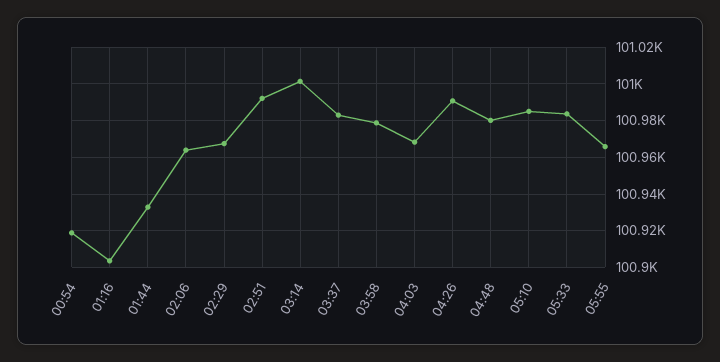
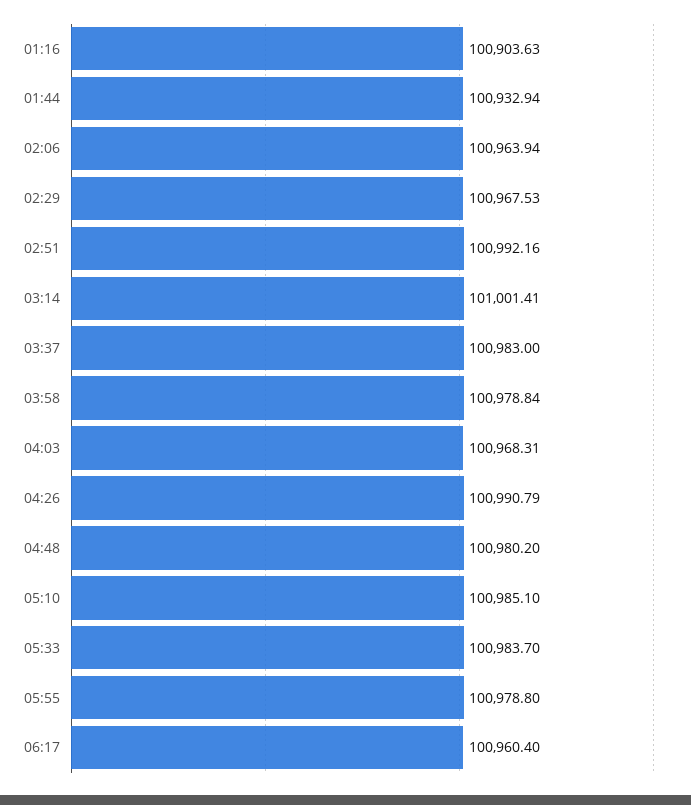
00:54: 100920 -> none
05:55: 100965 -> 100978.8
06:17: none -> 100960.4

